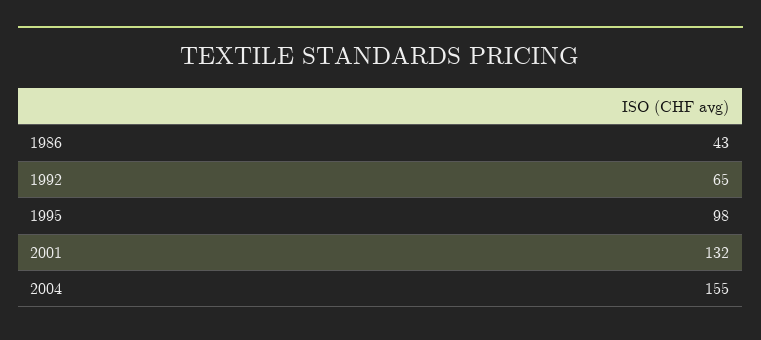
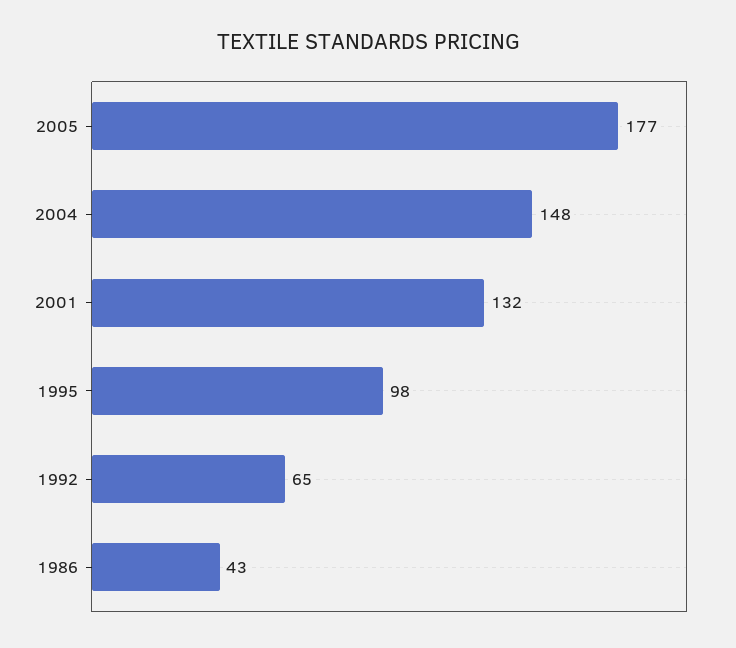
2004: 155 -> 148
2005: none -> 177

